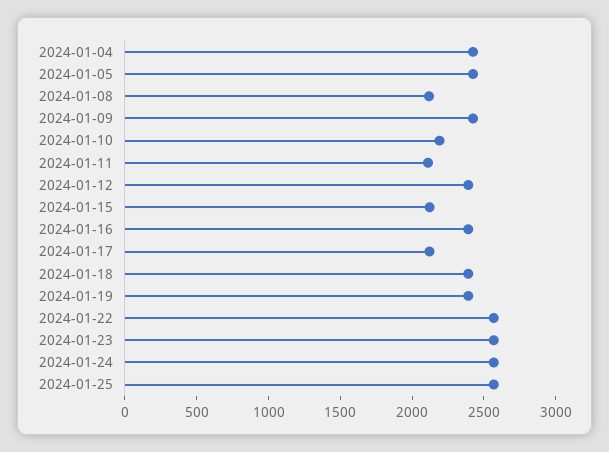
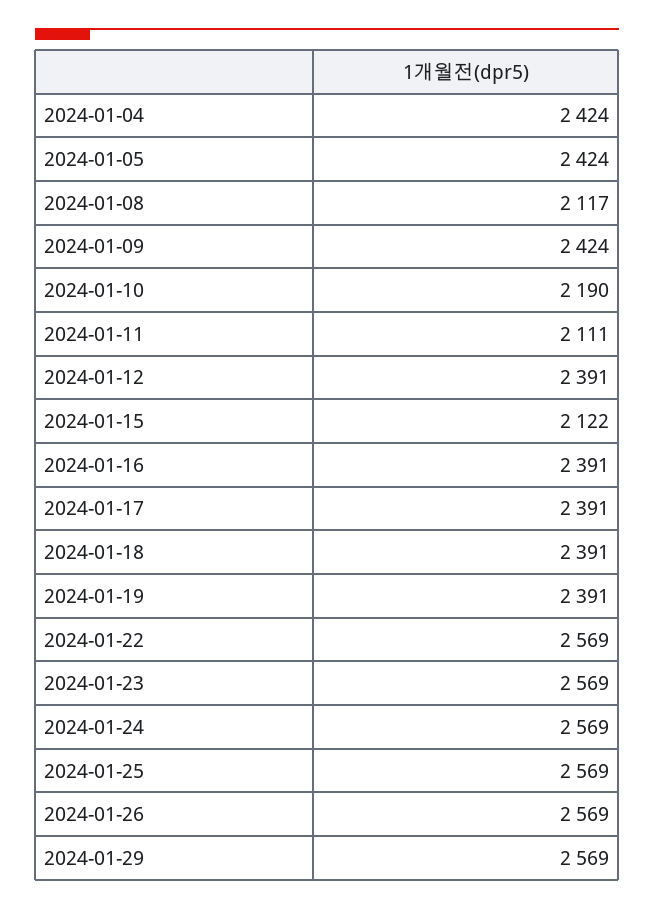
2024-01-17: 2100 -> 2391
2024-01-26: none -> 2569
2024-01-29: none -> 2569

